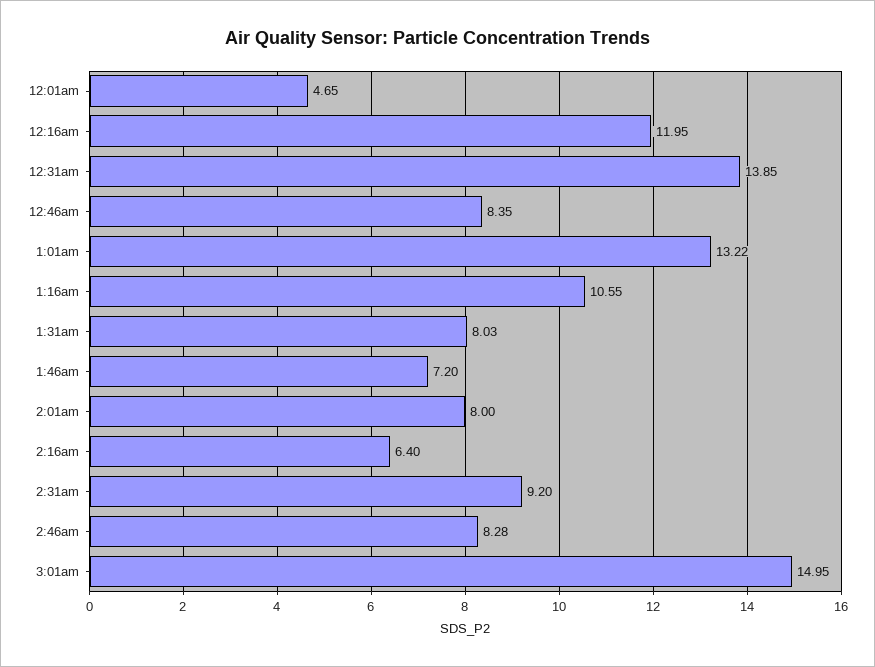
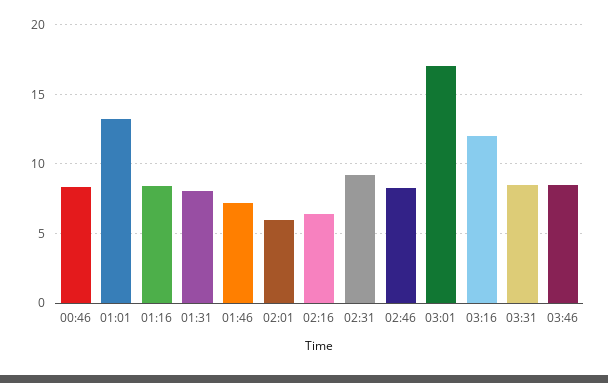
12:01am: 4.65 -> none
12:16am: 11.95 -> none
12:31am: 13.85 -> none
1:16am: 10.55 -> 8.5
2:01am: 8 -> 6
3:01am: 14.95 -> 17
03:16: none -> 12
03:31: none -> 8.5
03:46: none -> 8.5

